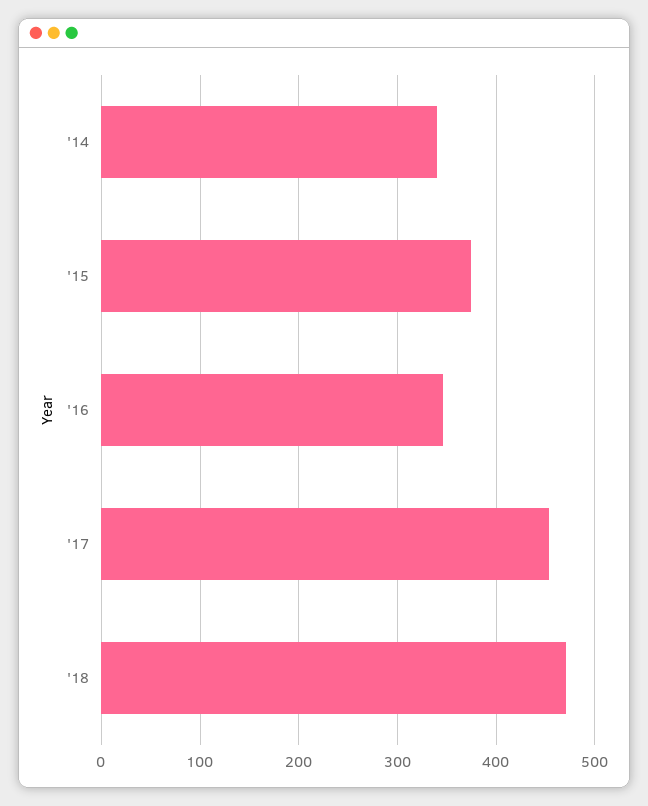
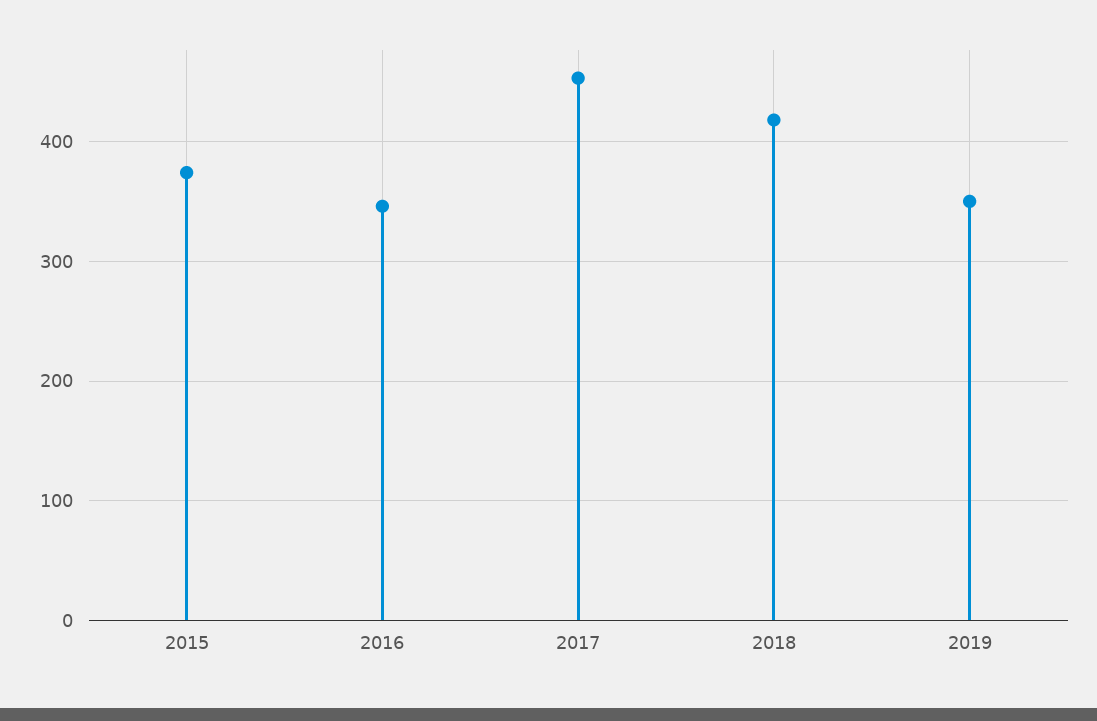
'14: 340 -> none
'18: 470 -> 420
2019: none -> 350

